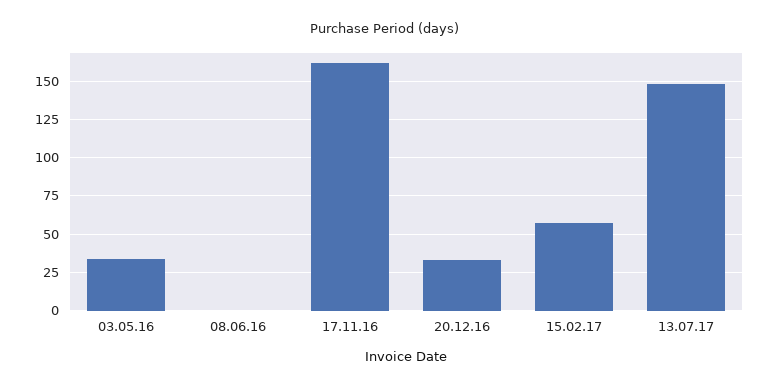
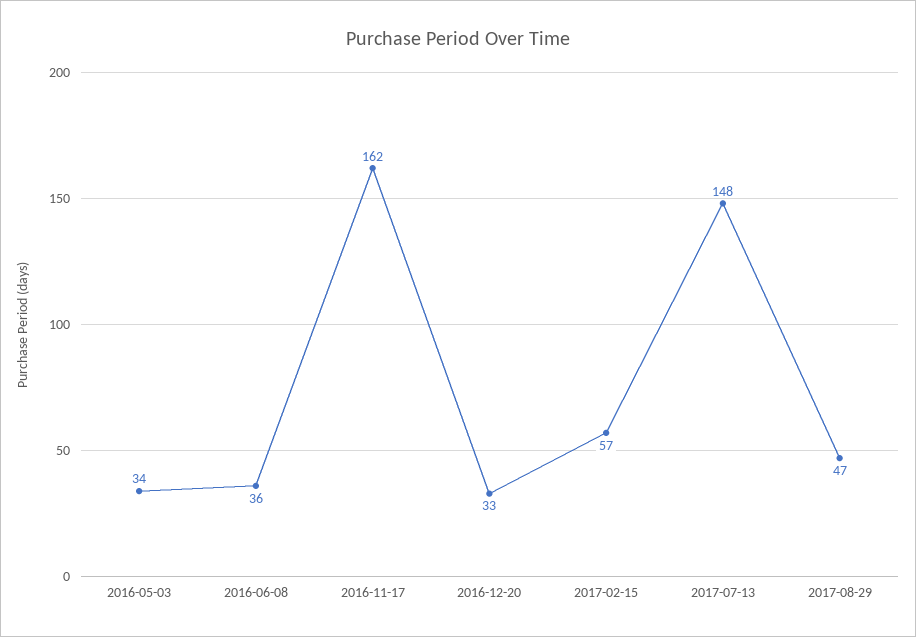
08.06.16: 0 -> 36
2017-08-29: none -> 47

